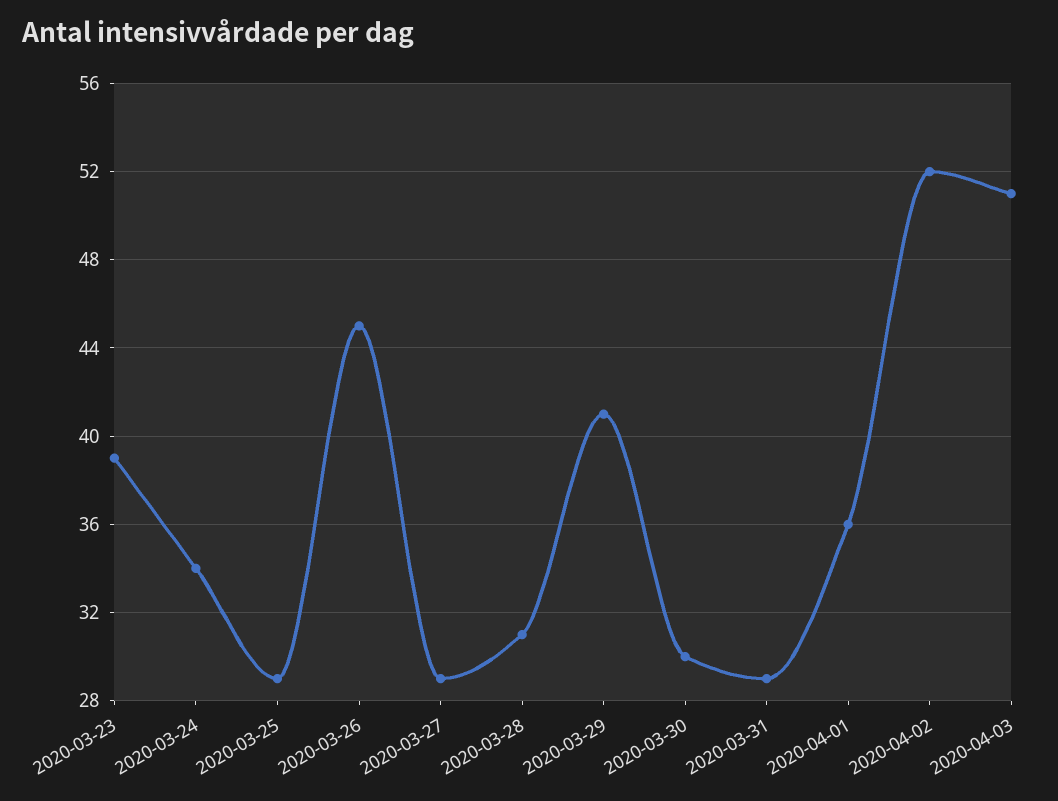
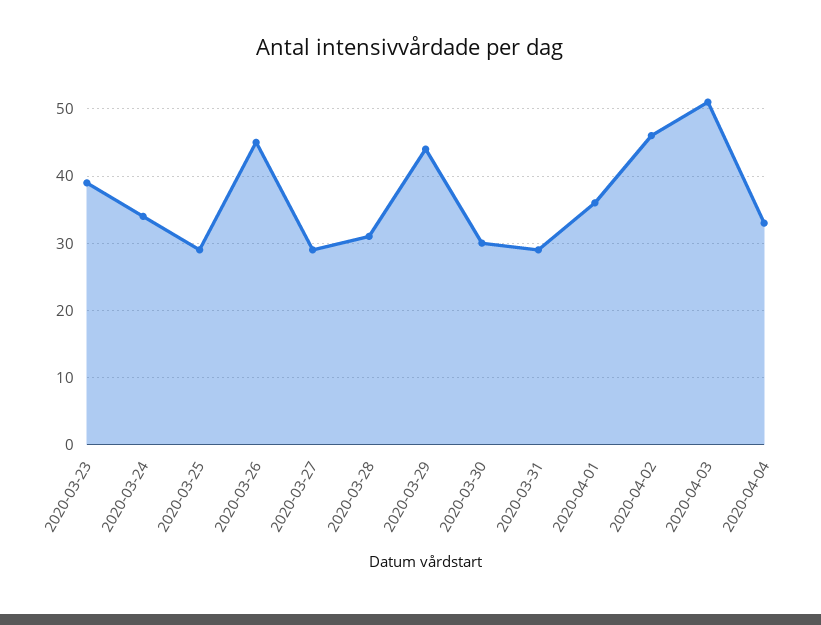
2020-03-29: 41 -> 44
2020-04-02: 52 -> 46
2020-04-04: none -> 33

